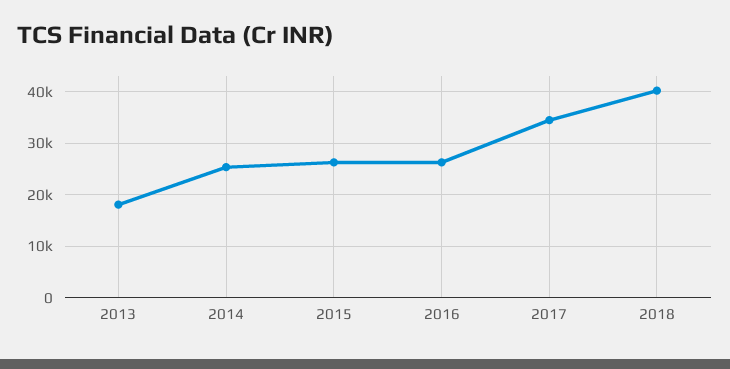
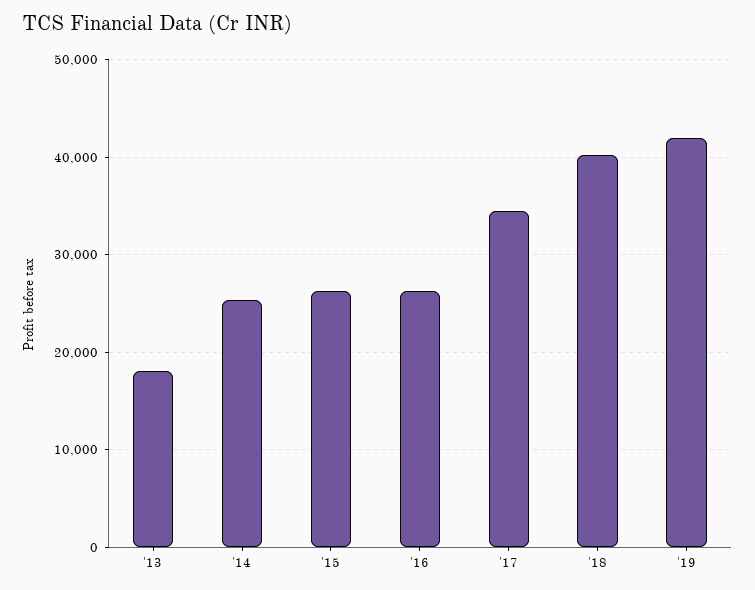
'19: none -> 42000

